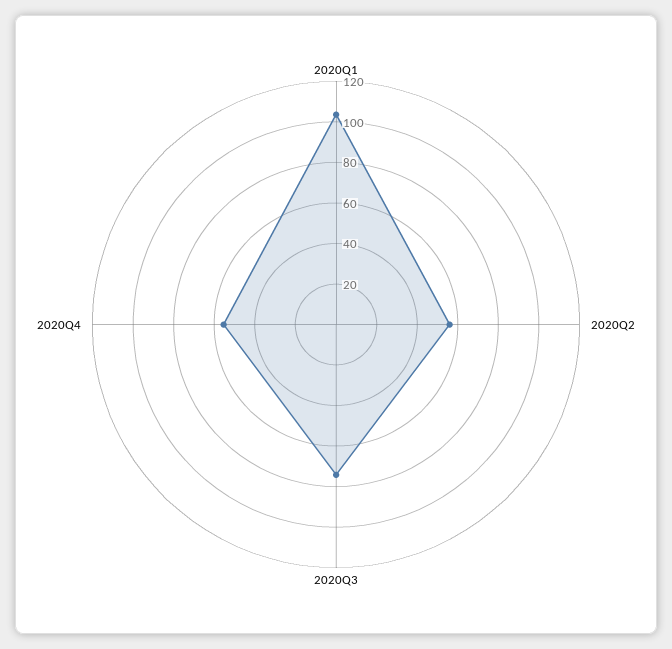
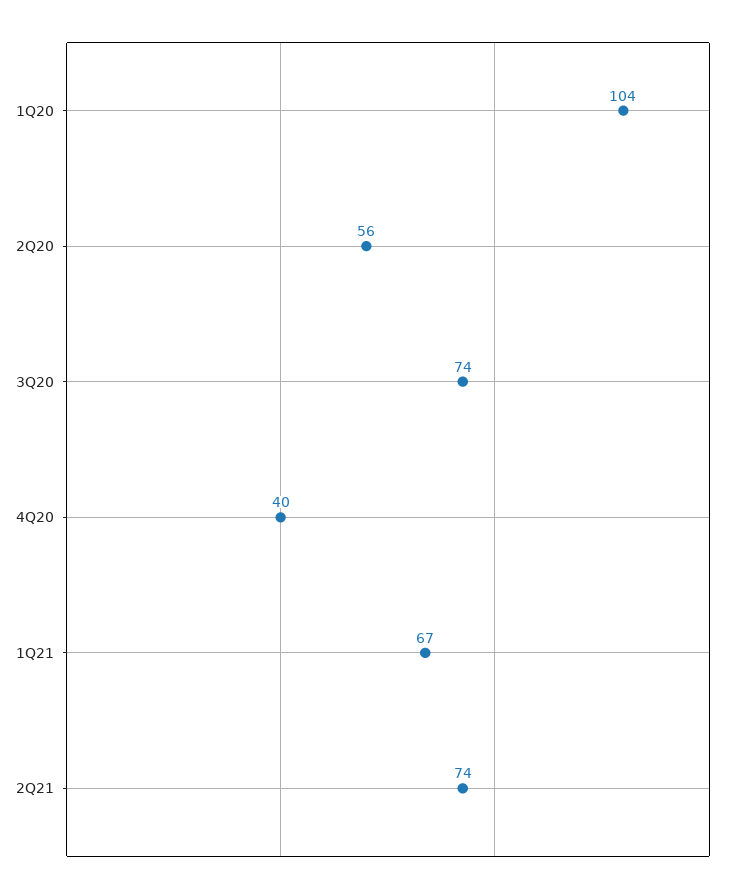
2020Q4: 55 -> 40
1Q21: none -> 67
2Q21: none -> 74

